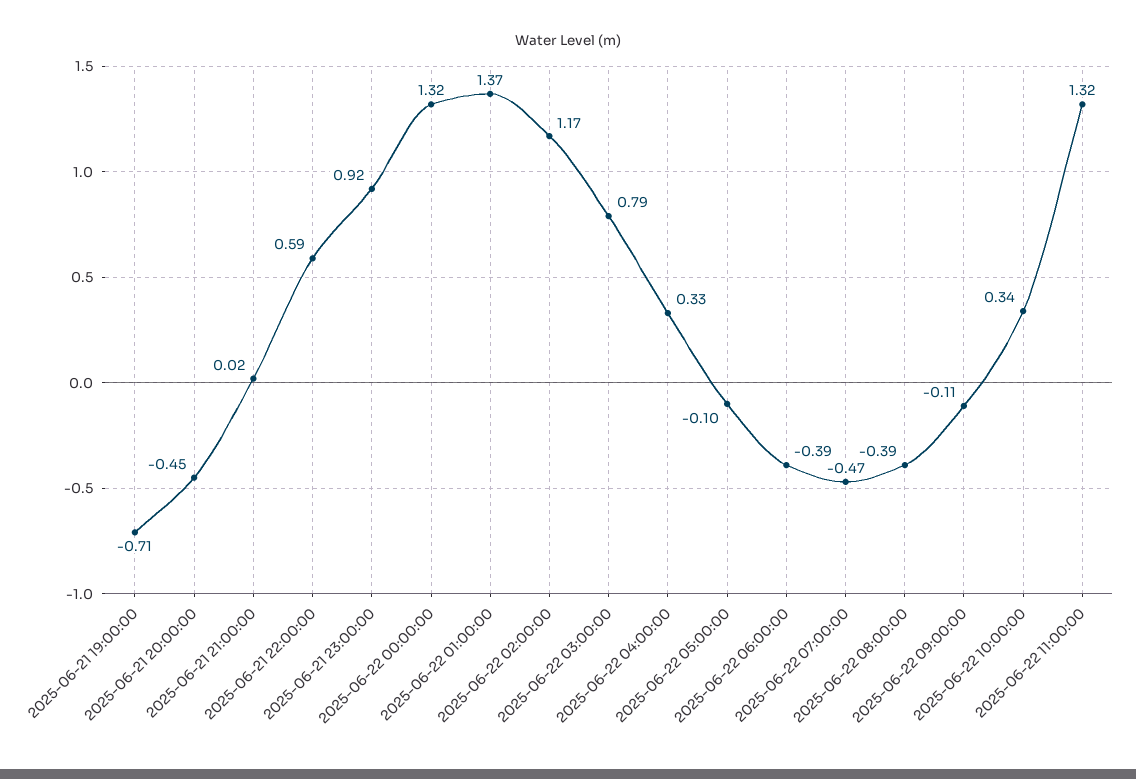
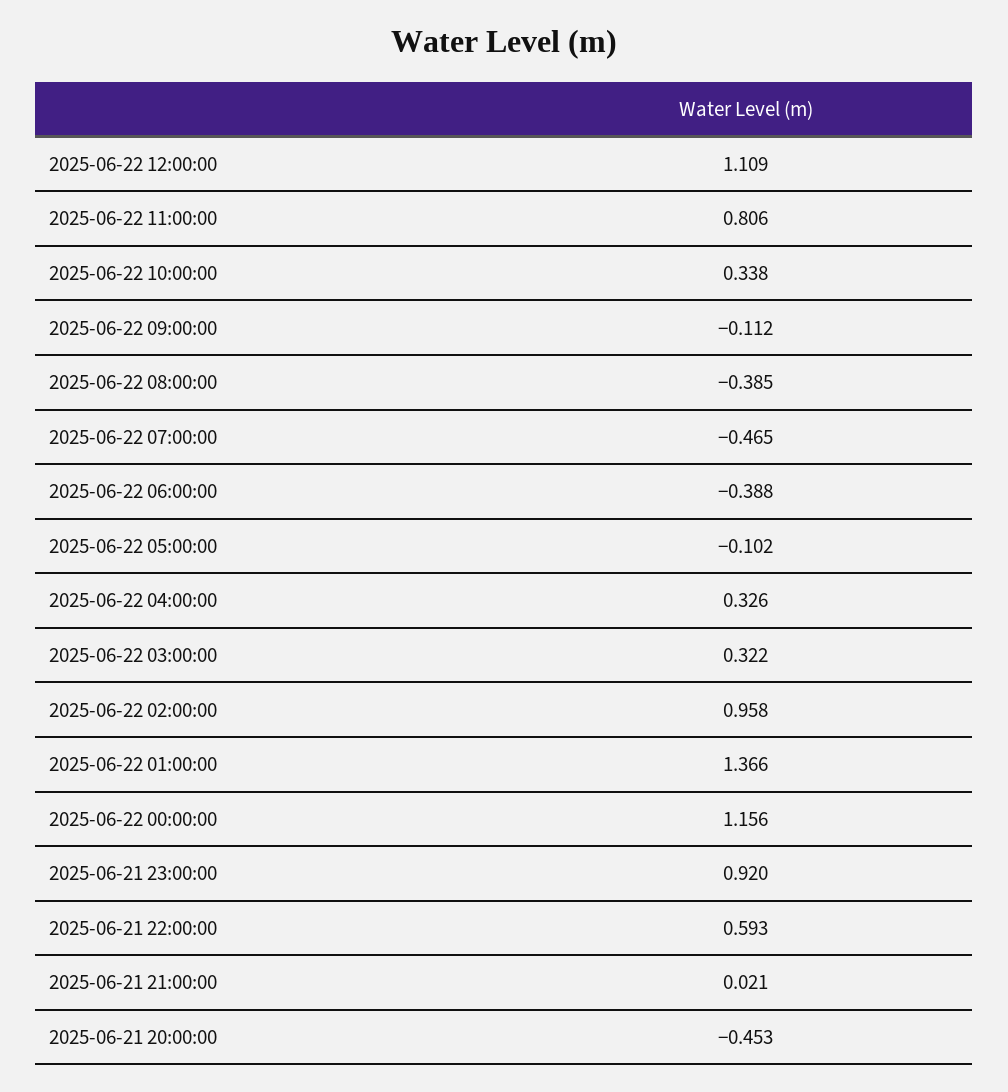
2025-06-21 19:00:00: -0.71 -> none
2025-06-22 00:00:00: 1.32 -> 1.156
2025-06-22 02:00:00: 1.17 -> 0.958
2025-06-22 03:00:00: 0.79 -> 0.322
2025-06-22 11:00:00: 1.32 -> 0.806
2025-06-22 12:00:00: none -> 1.109

